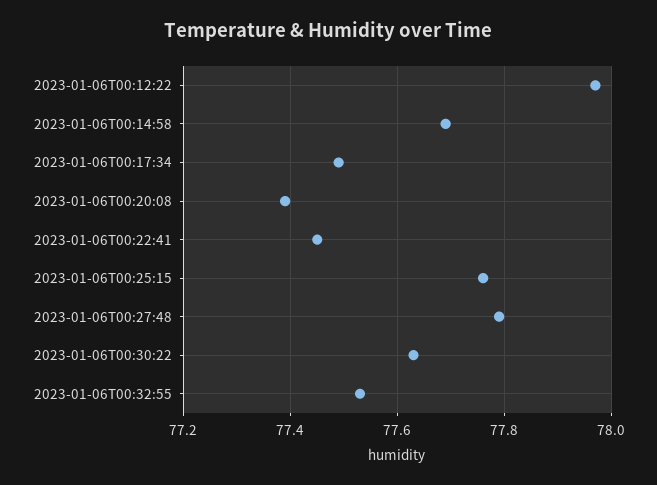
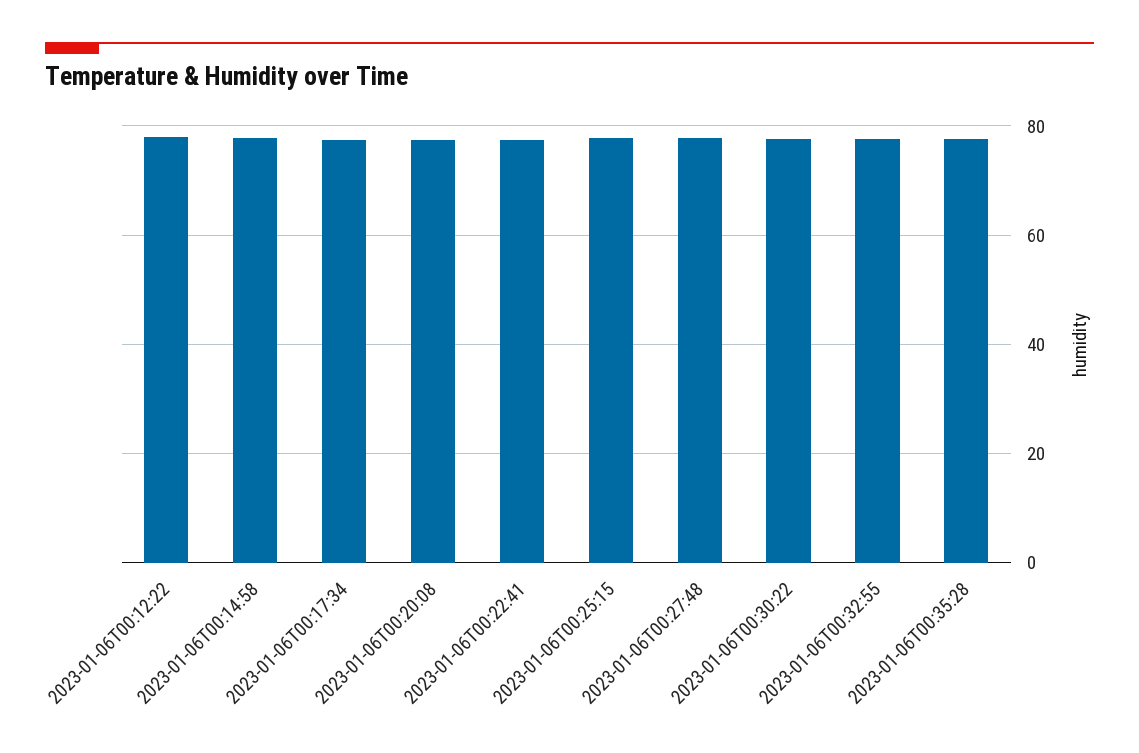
2023-01-06T00:35:28: none -> 78

